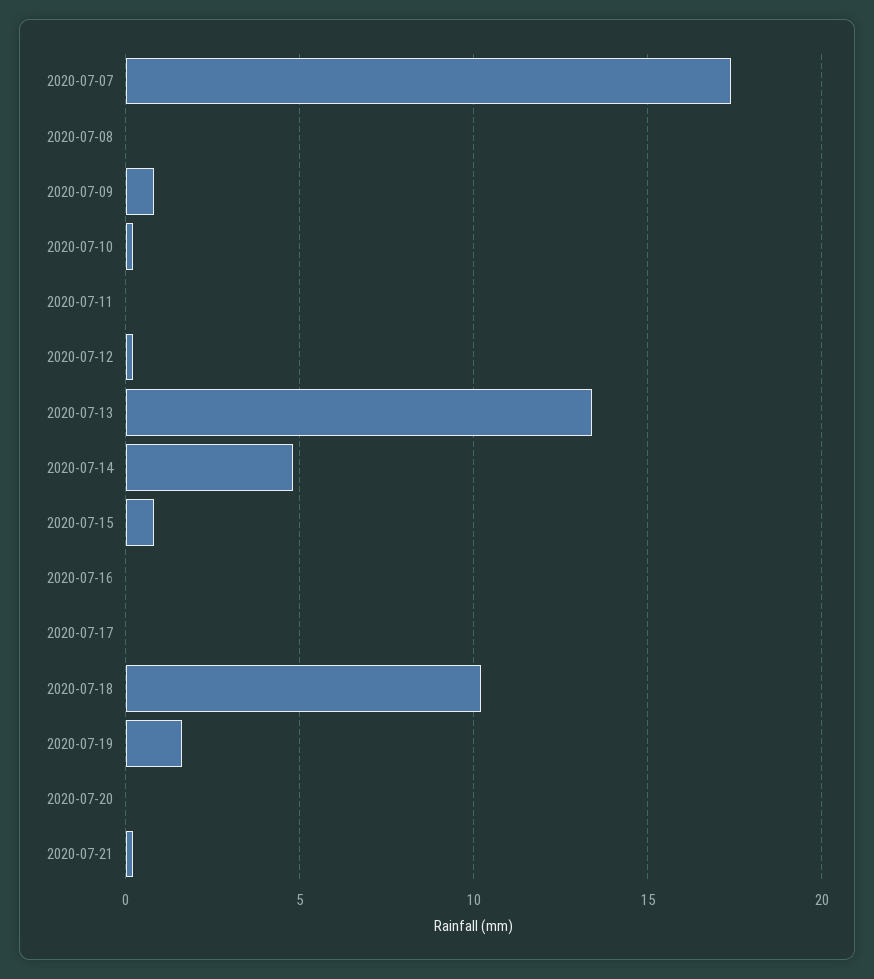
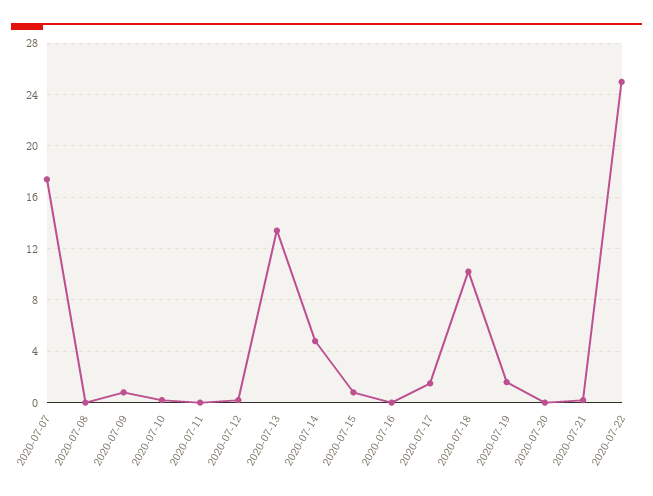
2020-07-17: 0 -> 1.5
2020-07-22: none -> 25

